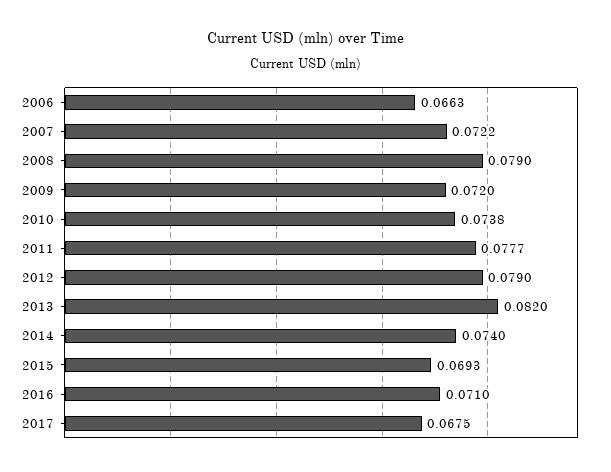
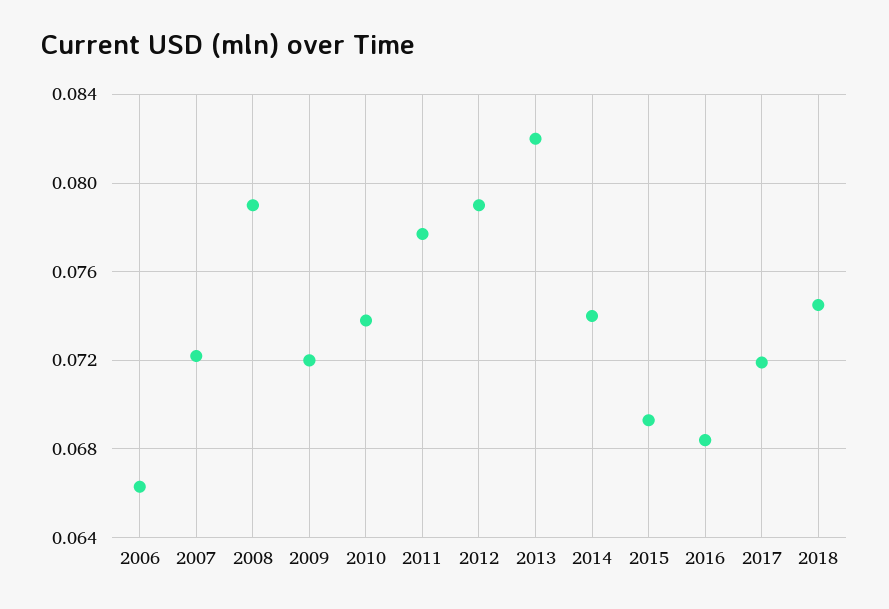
2016: 0.071 -> 0.0685
2017: 0.0675 -> 0.072
2018: none -> 0.0745

